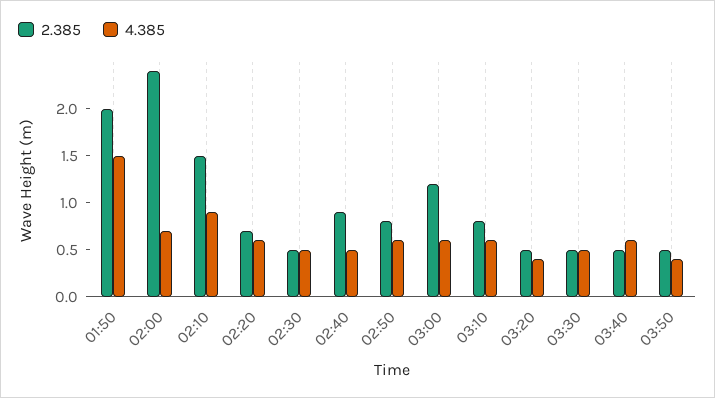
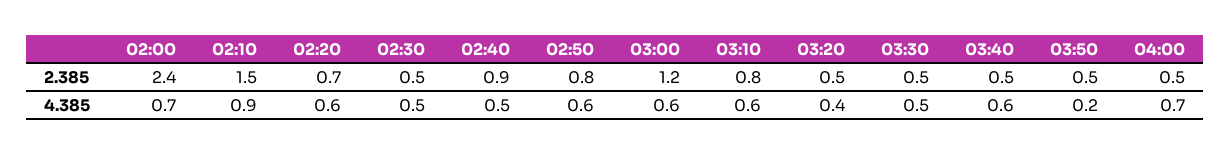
2.385, 01:50: 2 -> none
4.385, 01:50: 1.5 -> none
4.385, 03:50: 0.4 -> 0.2
2.385, 04:00: none -> 0.5
4.385, 04:00: none -> 0.7

